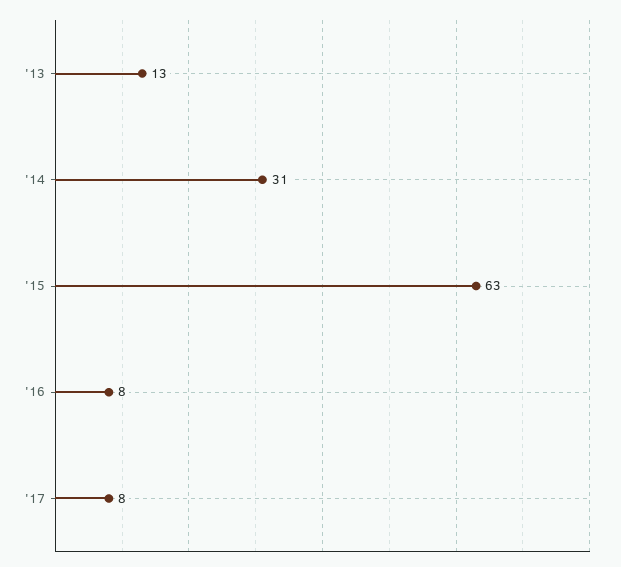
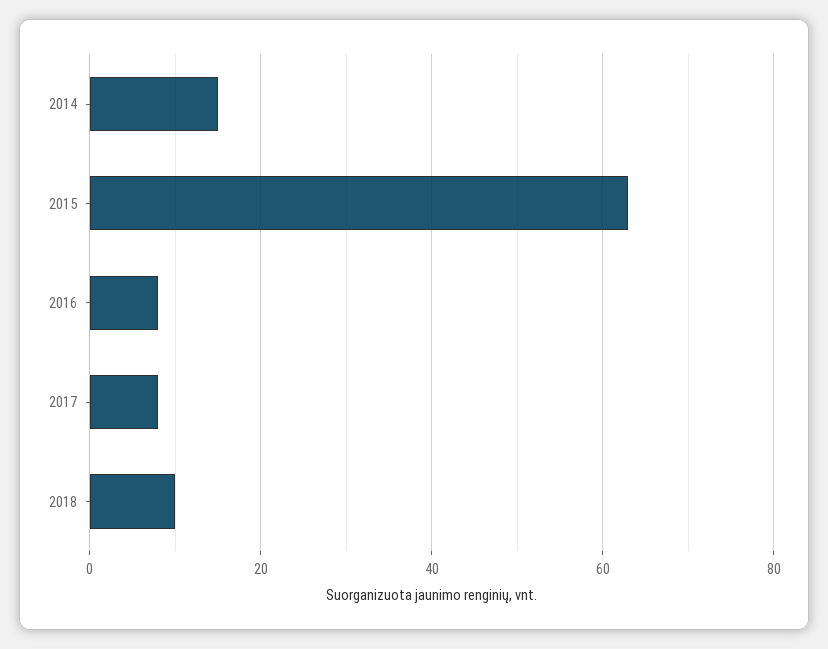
'13: 13 -> none
'14: 31 -> 15
2018: none -> 10

